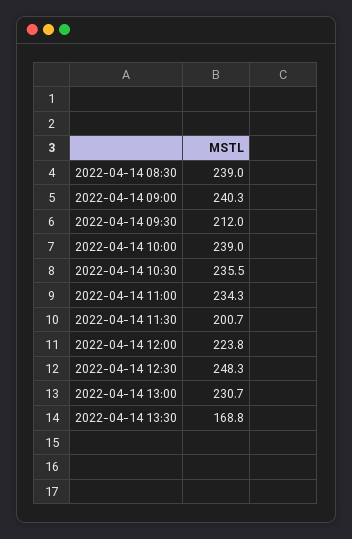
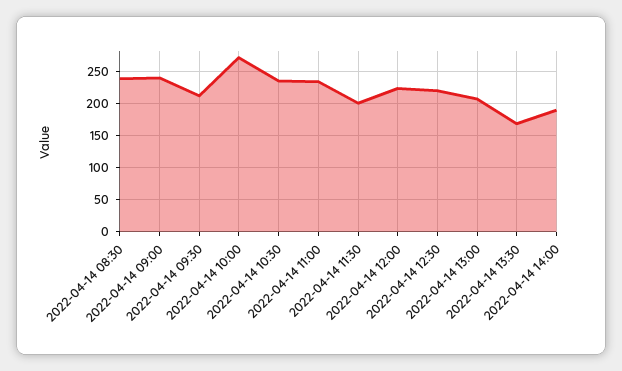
2022-04-14 10:00: 239 -> 270
2022-04-14 12:30: 248.3 -> 220
2022-04-14 13:00: 230.7 -> 210
2022-04-14 14:00: none -> 190

